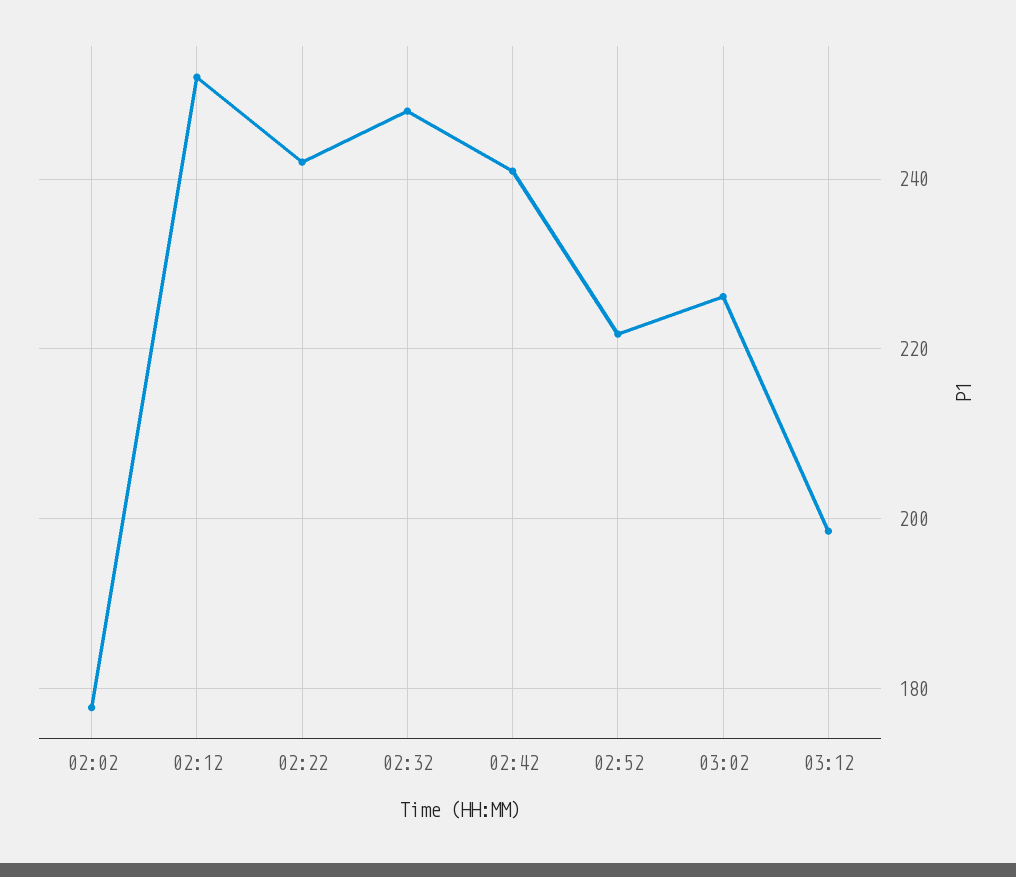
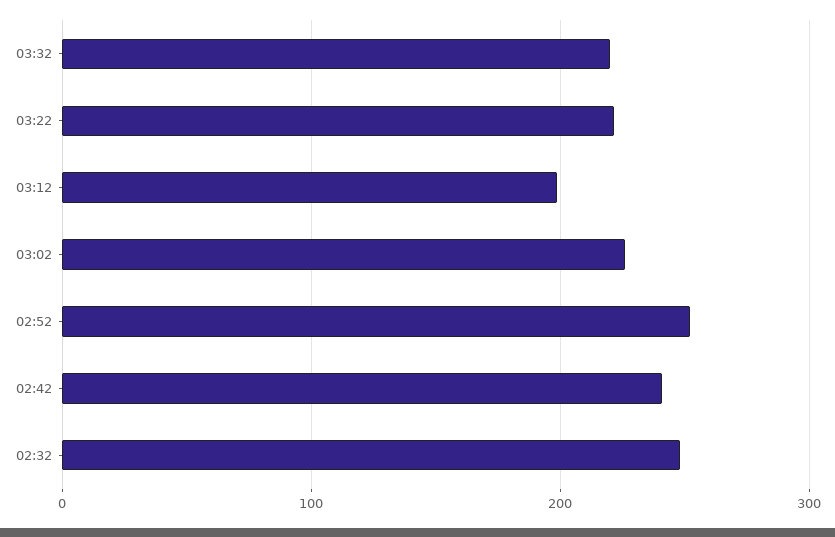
02:02: 178 -> none
02:12: 252 -> none
02:22: 242 -> none
02:52: 222 -> 250
03:32: none -> 220
03:22: none -> 220

